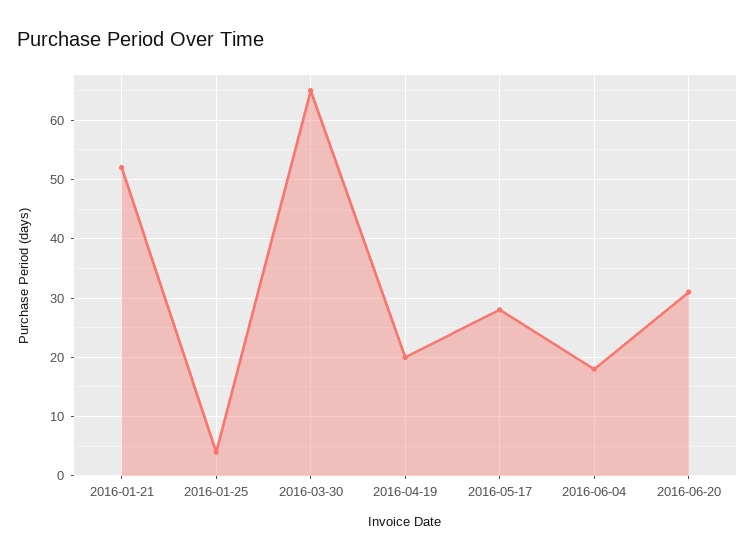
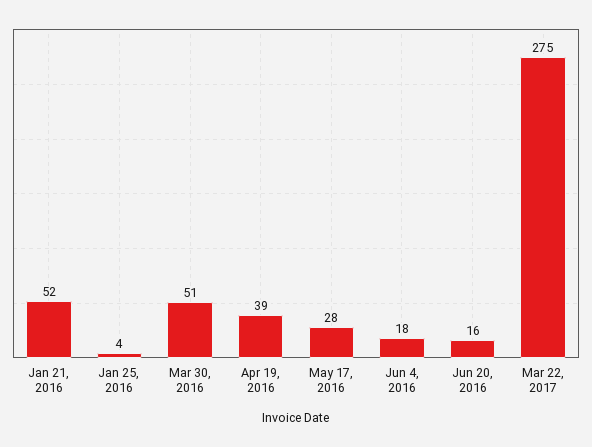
2016-03-30: 65 -> 51
2016-04-19: 20 -> 39
2016-06-20: 30 -> 16
Mar 22, 2017: none -> 275

